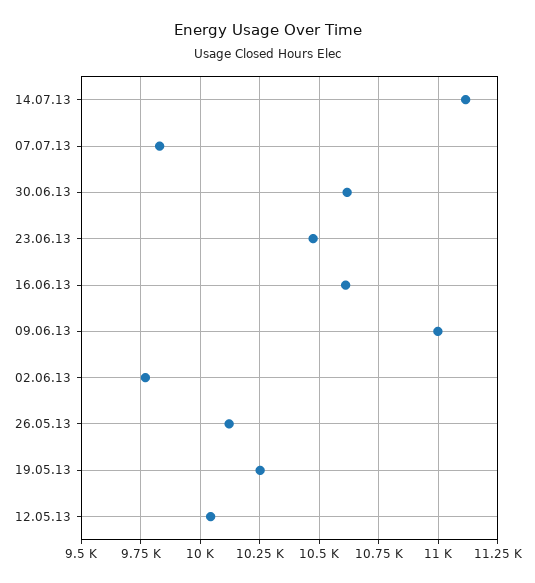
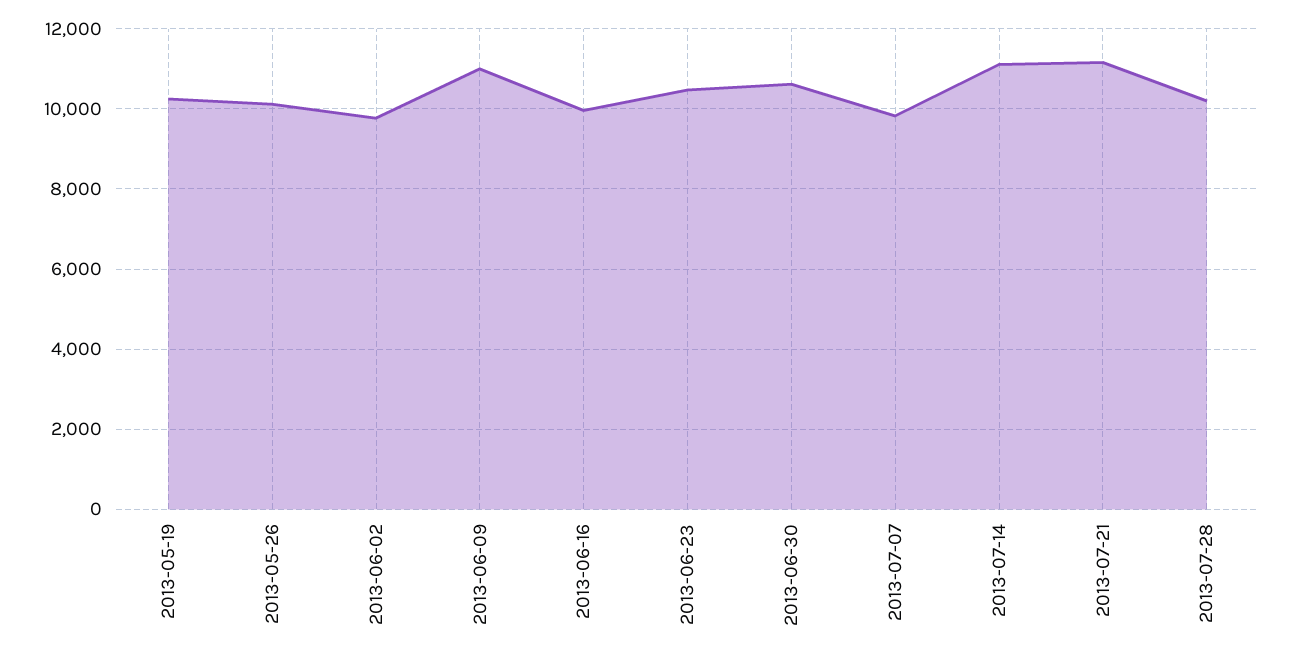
16.06.13: 10600 -> 10000
12.05.13: 10050 -> none
2013-07-21: none -> 11200
2013-07-28: none -> 10200

